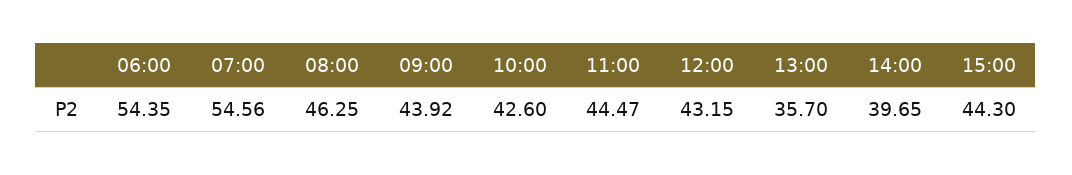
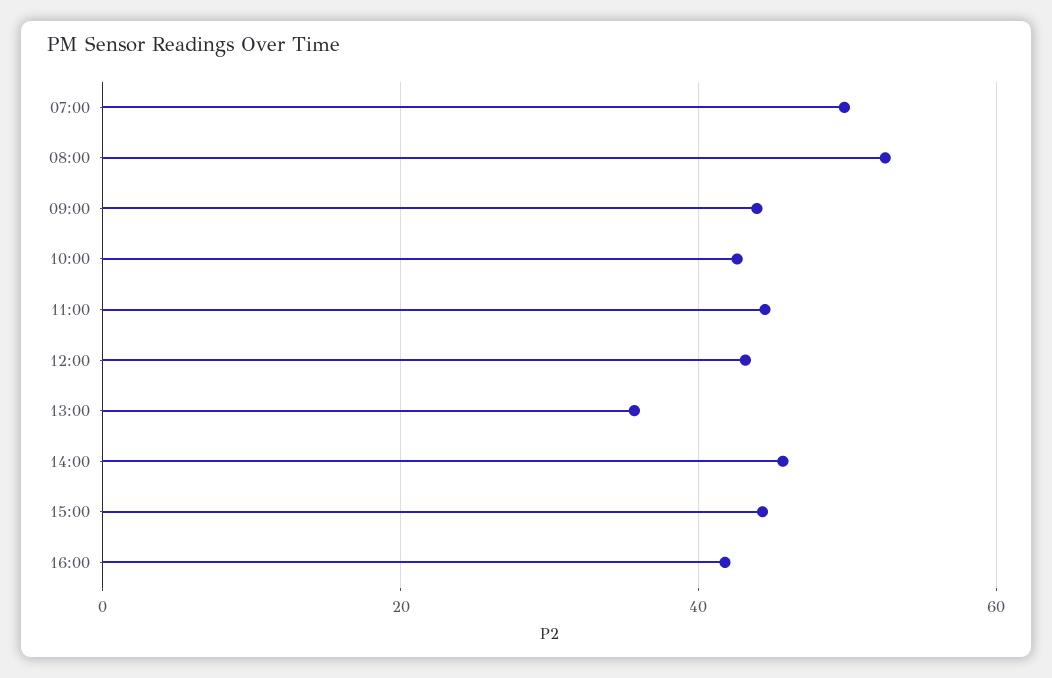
06:00: 54.35 -> none
07:00: 54.56 -> 50
08:00: 46.25 -> 52
14:00: 39.65 -> 46
16:00: none -> 42

